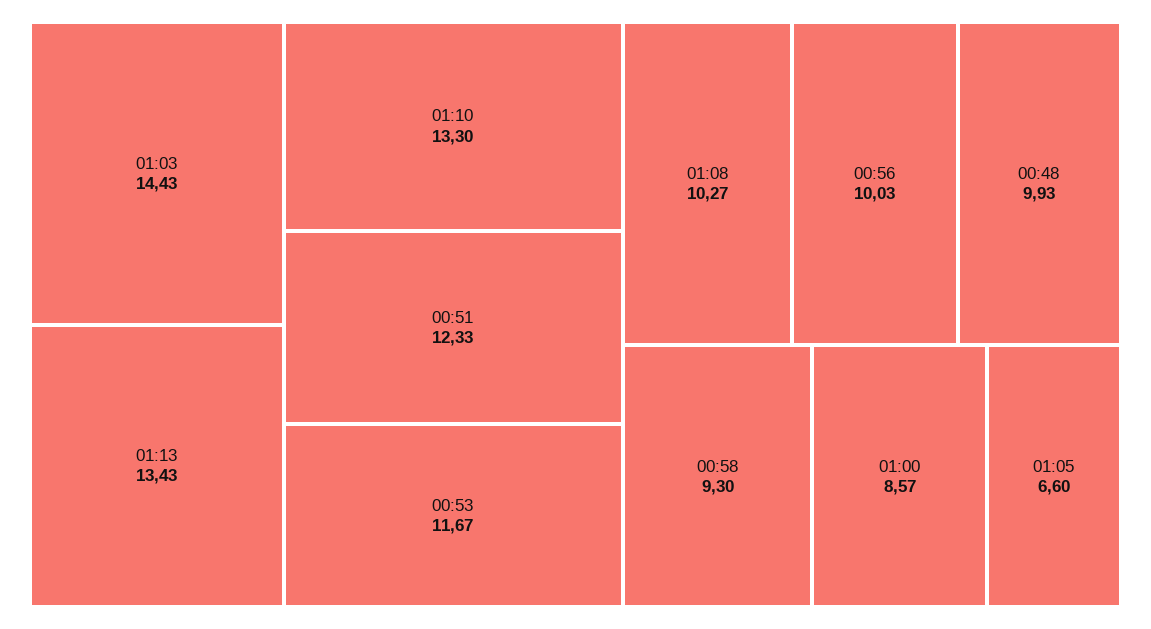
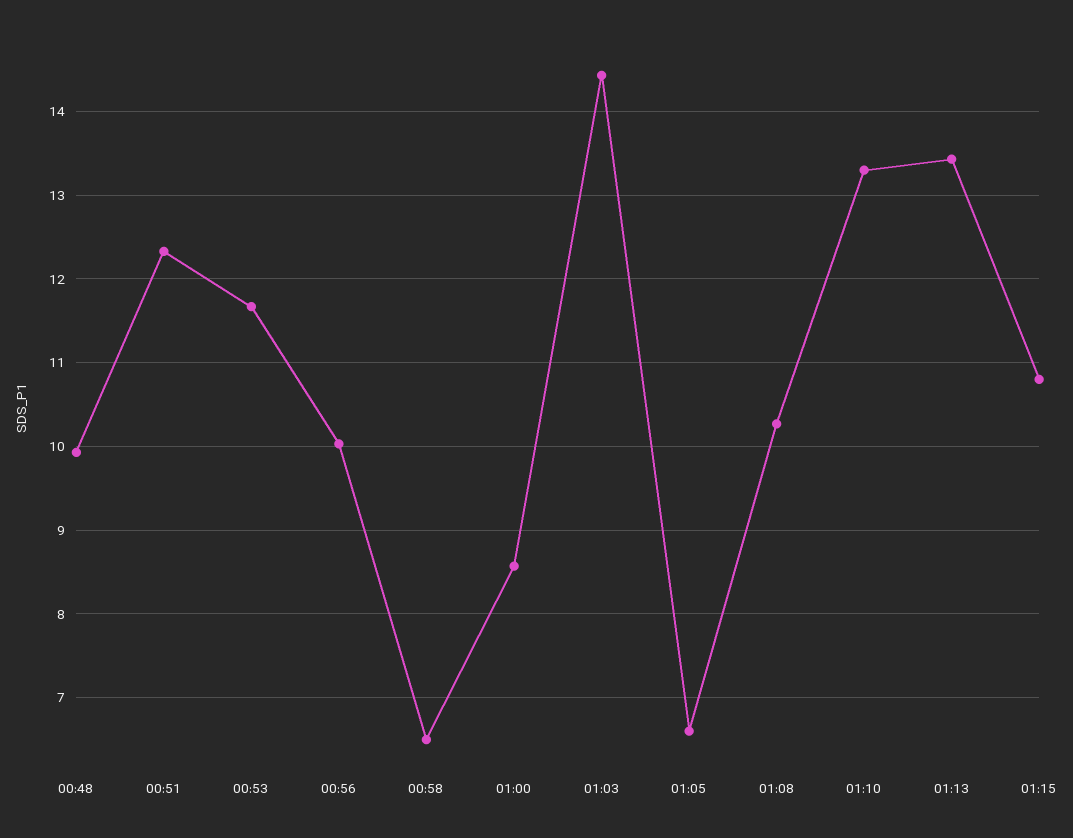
00:58: 9.3 -> 6.5
01:15: none -> 10.8

